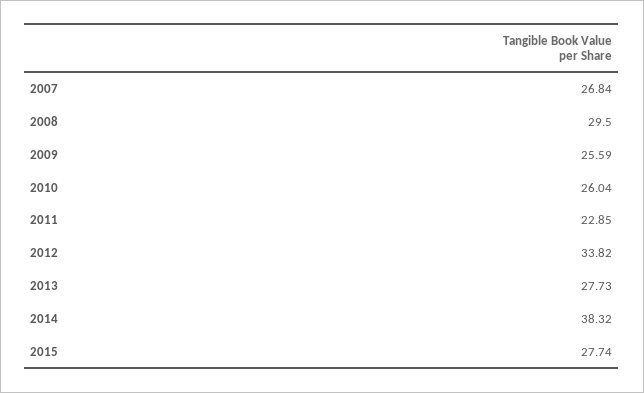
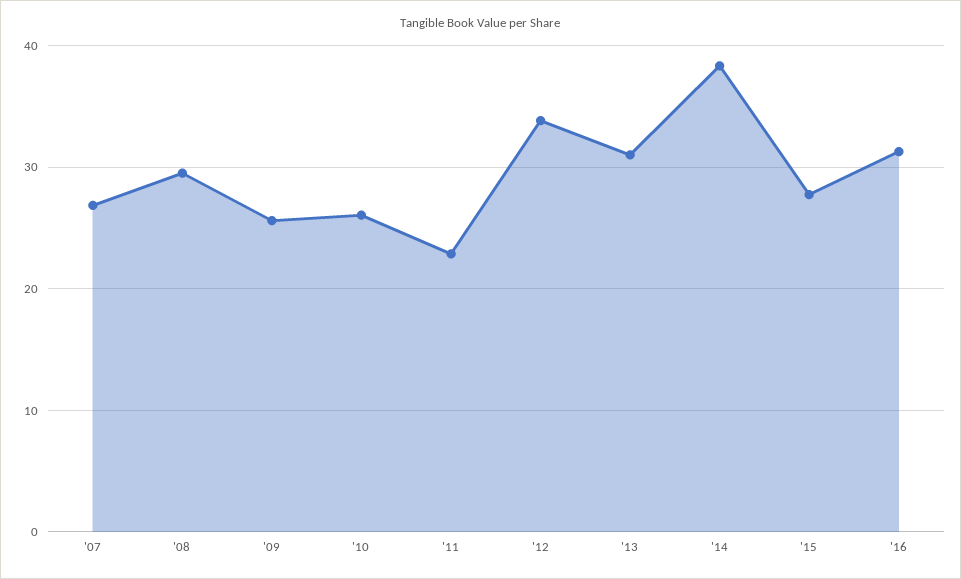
2013: 27.73 -> 31
'16: none -> 31

